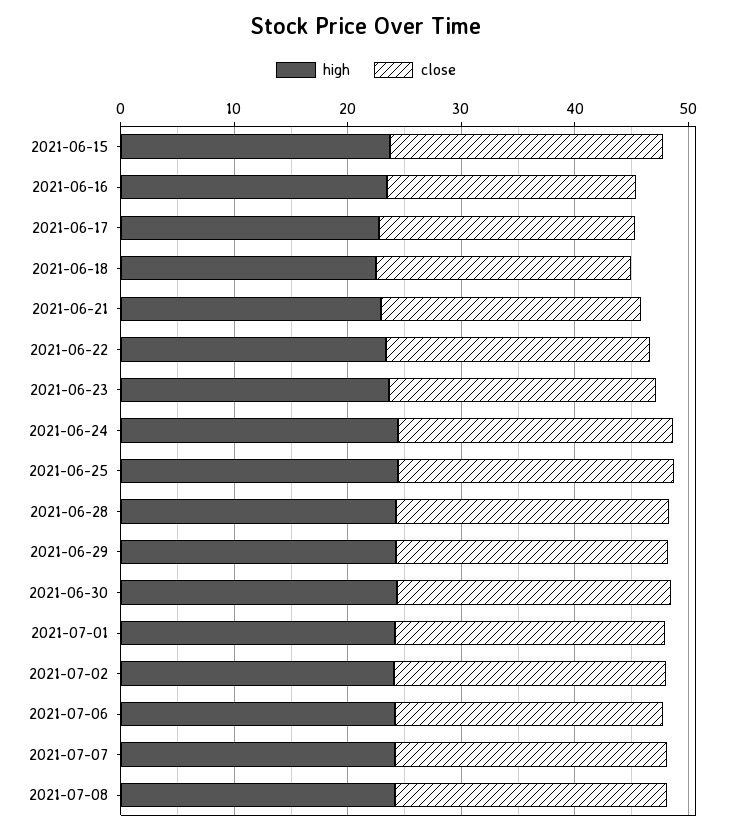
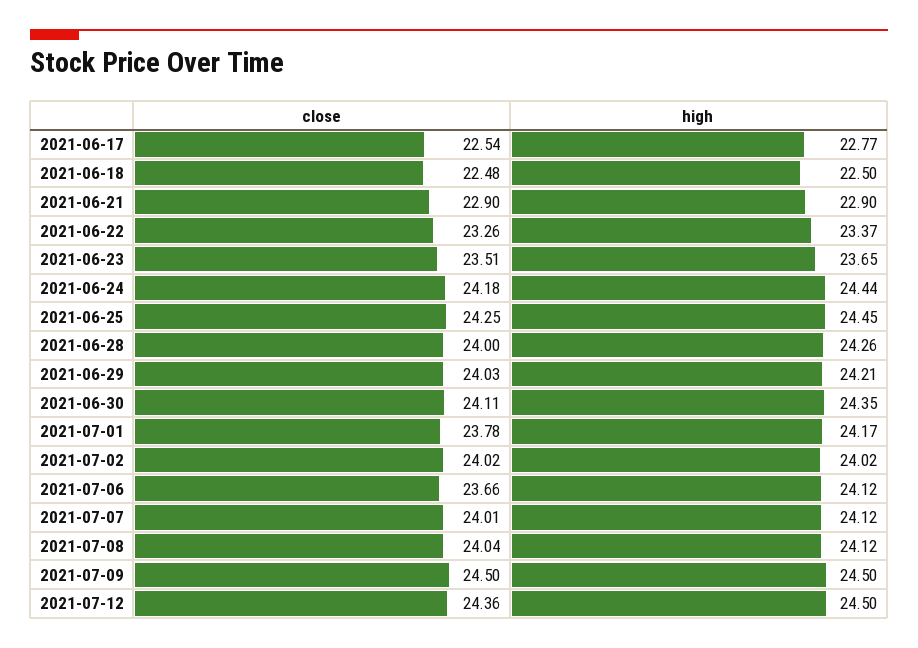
high, 2021-06-15: 24 -> none
close, 2021-06-15: 24 -> none
high, 2021-06-16: 24 -> none
close, 2021-06-16: 22 -> none
close, 2021-07-09: none -> 24.5
high, 2021-07-09: none -> 24.5
close, 2021-07-12: none -> 24.36
high, 2021-07-12: none -> 24.5

